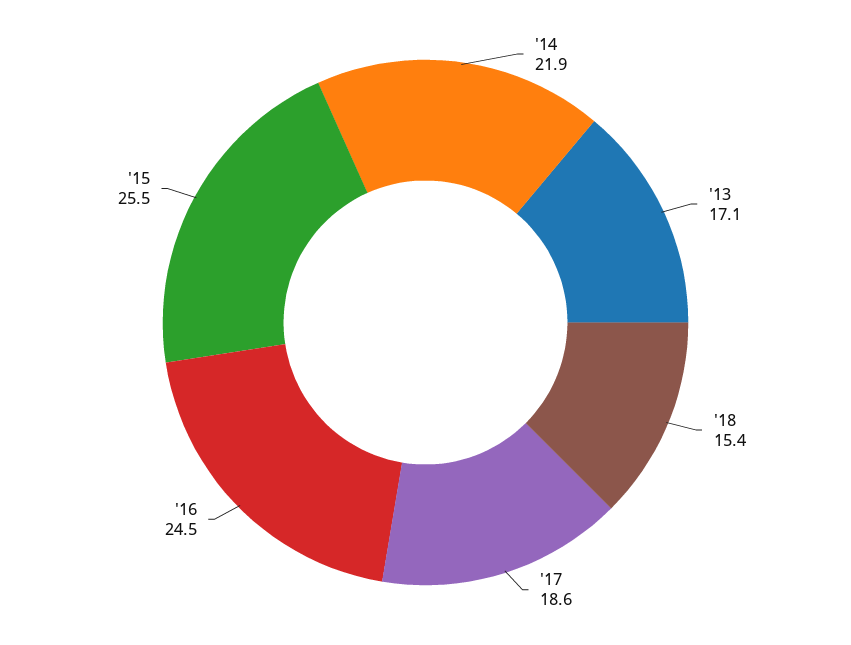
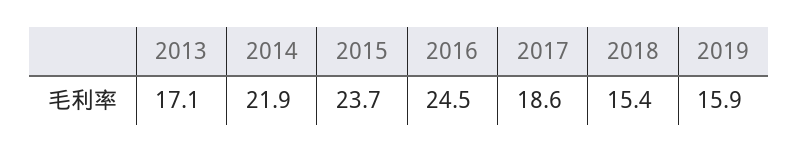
'15: 25.5 -> 23.7
2019: none -> 15.9

